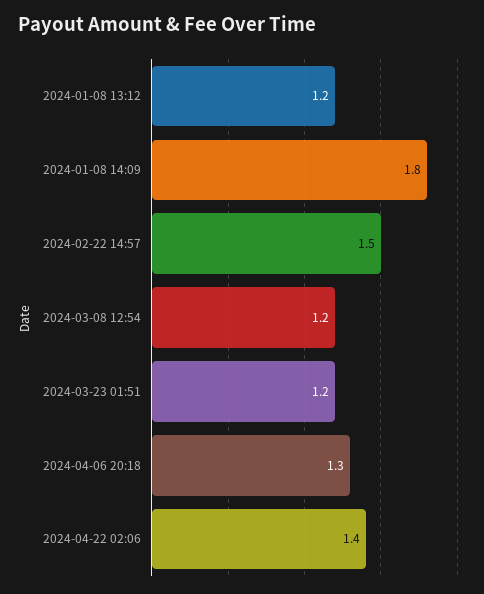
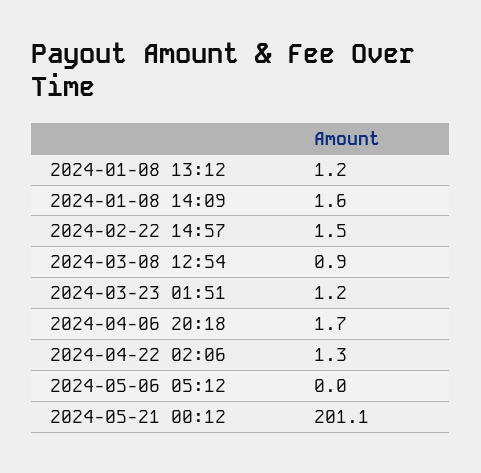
2024-01-08 14:09: 1.8 -> 1.6
2024-03-08 12:54: 1.2 -> 0.9
2024-04-06 20:18: 1.3 -> 1.7
2024-04-22 02:06: 1.4 -> 1.3
2024-05-06 05:12: none -> 0
2024-05-21 00:12: none -> 201.1

